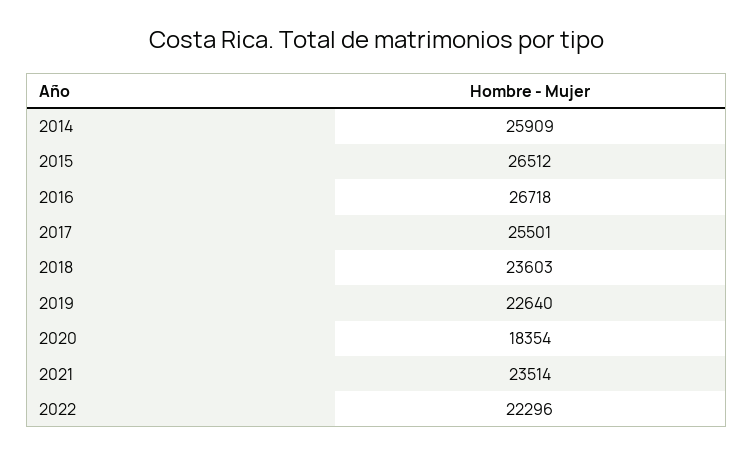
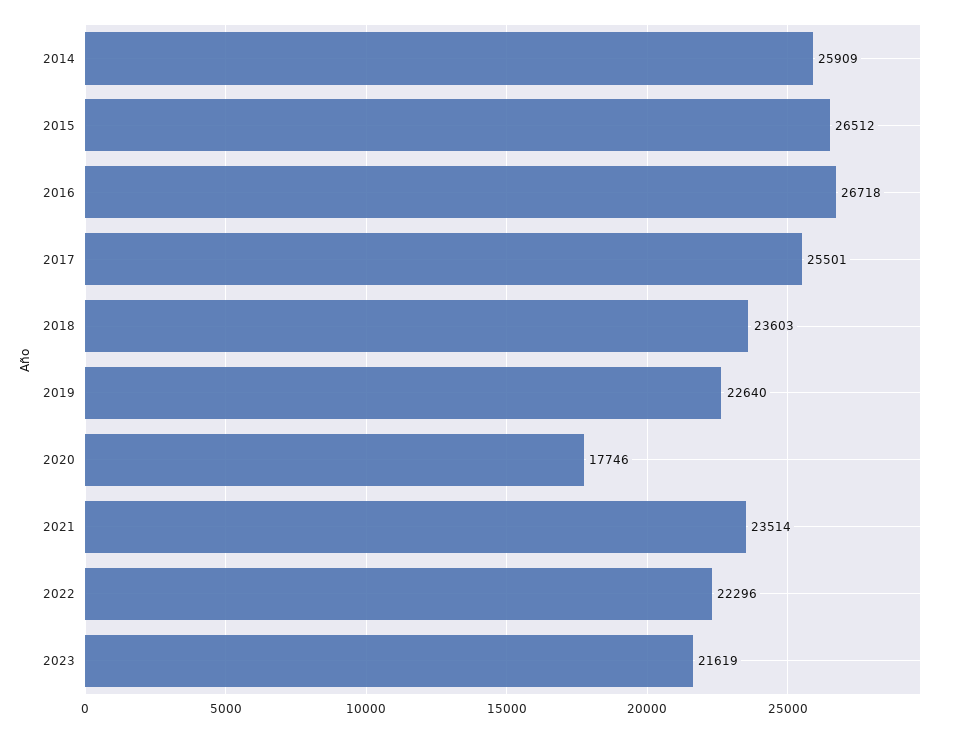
2020: 18354 -> 17746
2023: none -> 21619

